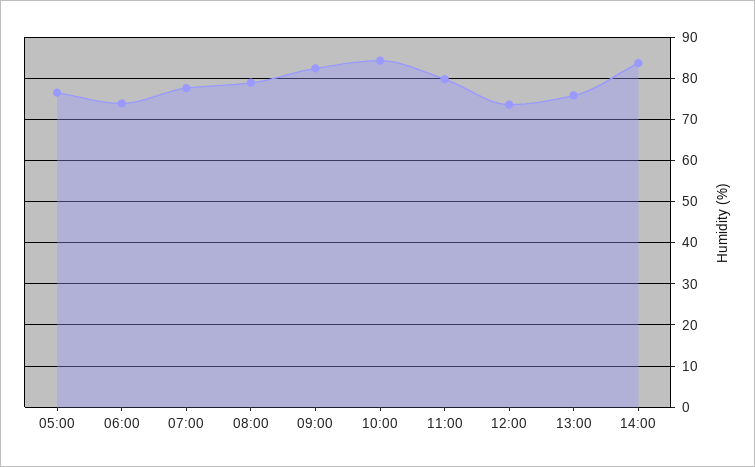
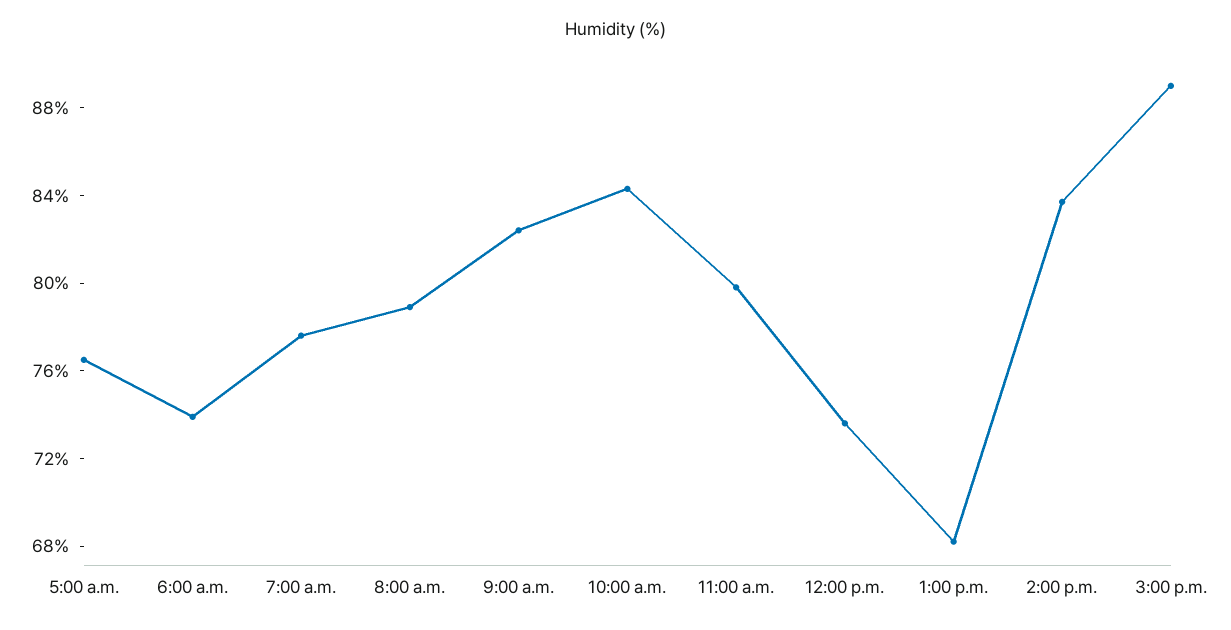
13:00: 76 -> 68
3:00 p.m.: none -> 89

